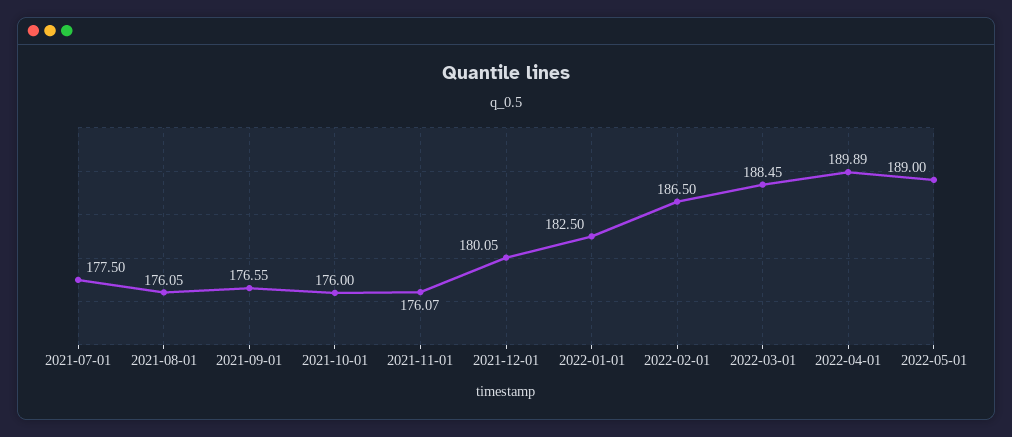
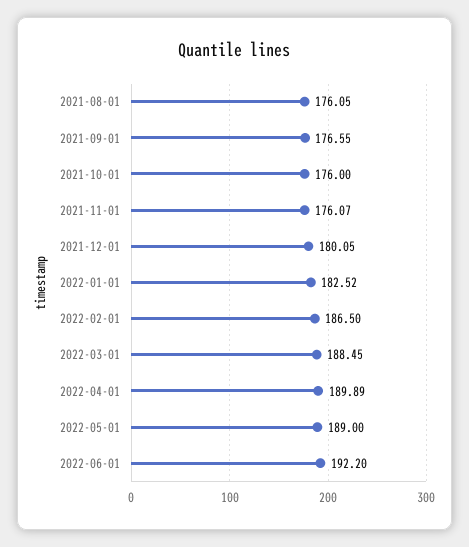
2021-07-01: 177.5 -> none
2022-01-01: 182.5 -> 182.52
2022-06-01: none -> 192.2

